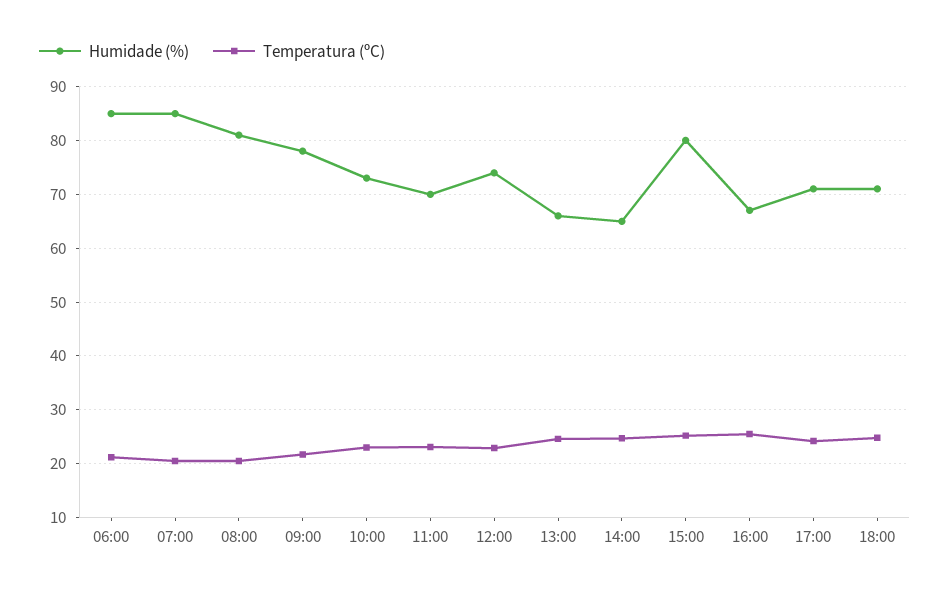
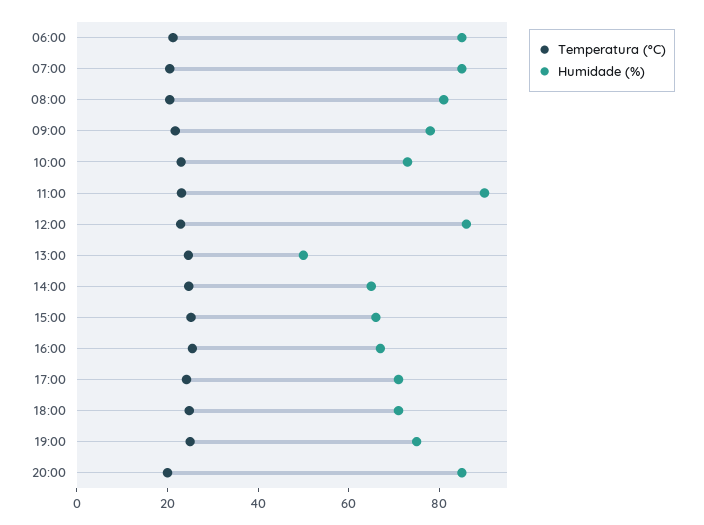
Humidade (%), 11:00: 70 -> 90
Humidade (%), 12:00: 74 -> 85
Humidade (%), 13:00: 66 -> 50
Humidade (%), 15:00: 80 -> 65
Temperatura (ºC), 19:00: none -> 25
Humidade (%), 19:00: none -> 75
Temperatura (ºC), 20:00: none -> 20
Humidade (%), 20:00: none -> 85

